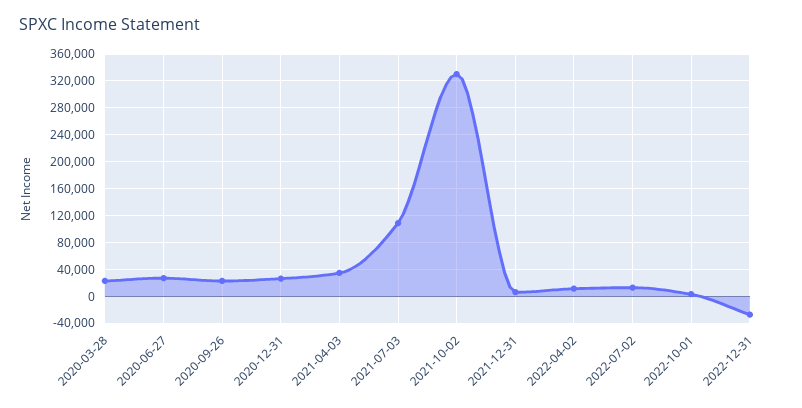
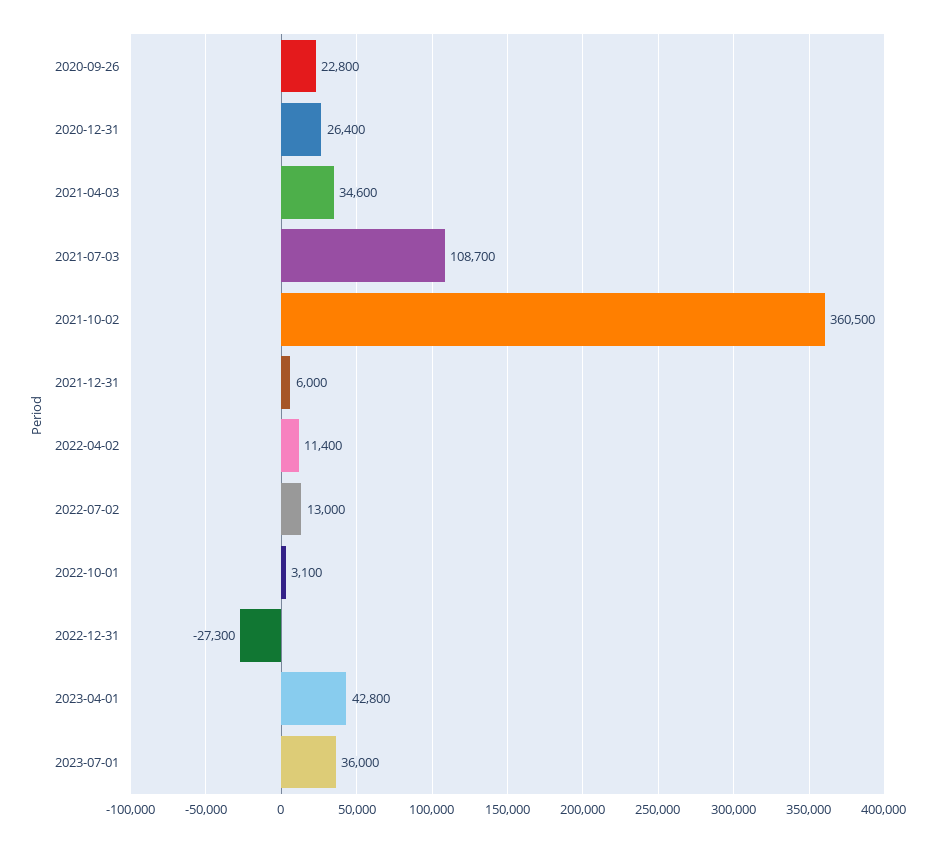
2020-03-28: 20000 -> none
2020-06-27: 30000 -> none
2021-10-02: 330000 -> 360500
2023-04-01: none -> 42800
2023-07-01: none -> 36000

